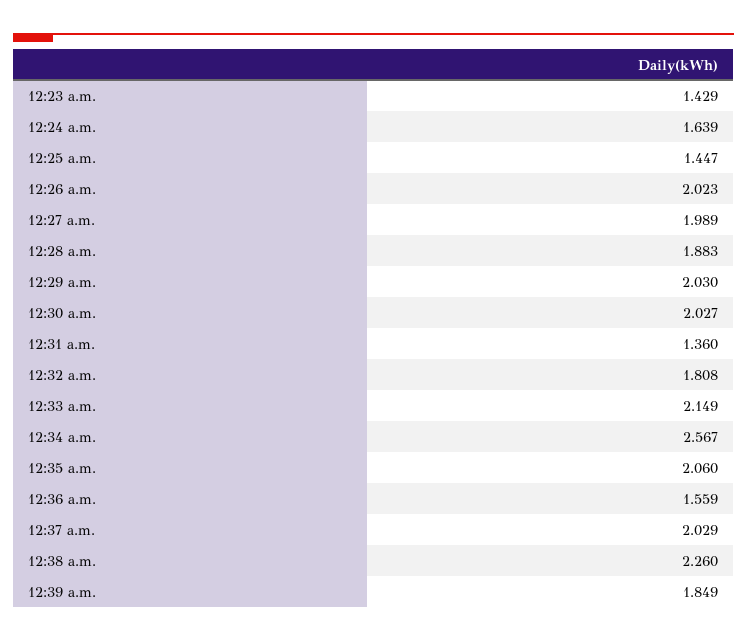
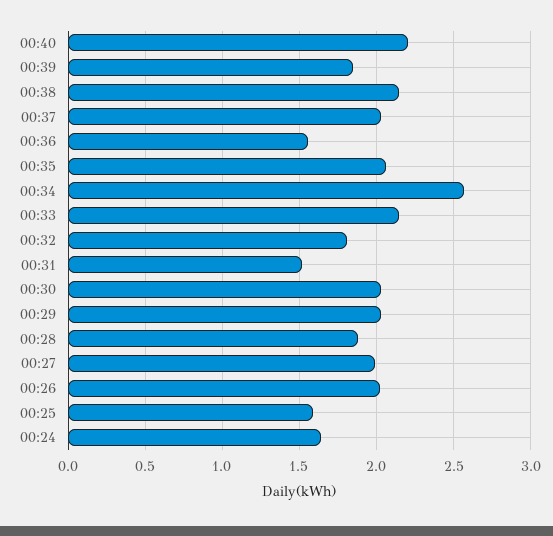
12:23 a.m.: 1.429 -> none
12:25 a.m.: 1.447 -> 1.6
12:31 a.m.: 1.36 -> 1.5
12:38 a.m.: 2.26 -> 2.15
00:40: none -> 2.2

